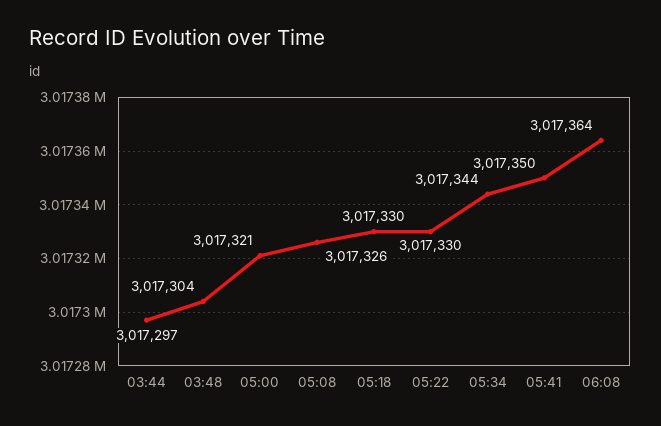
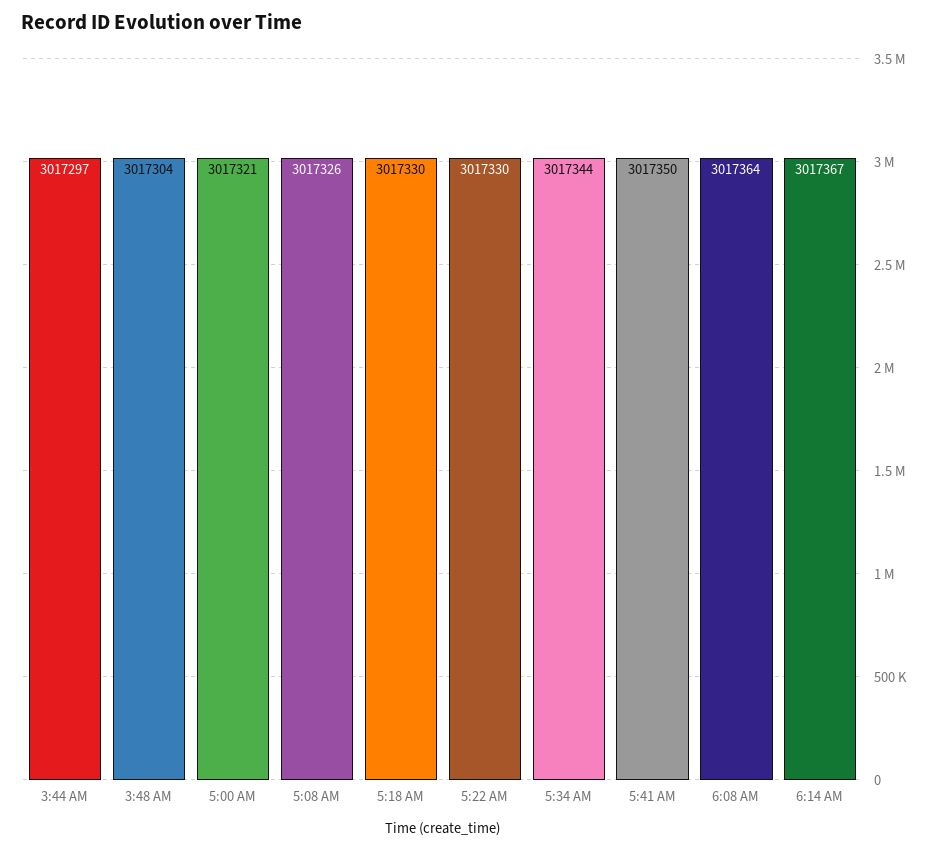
6:14 AM: none -> 3017367

